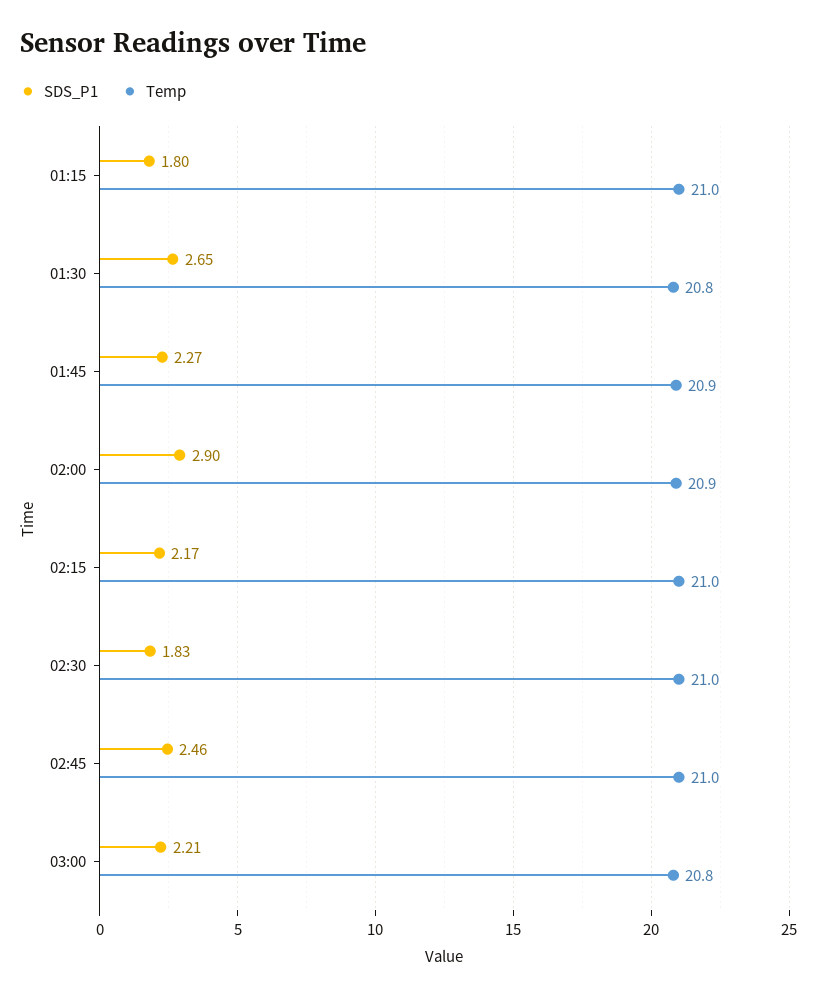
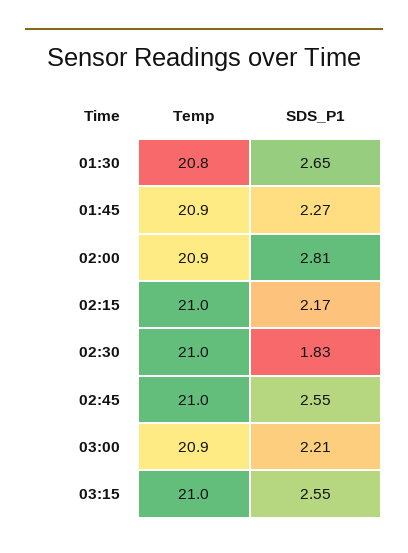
SDS_P1, 01:15: 1.8 -> none
Temp, 01:15: 21 -> none
SDS_P1, 02:00: 2.9 -> 2.81
SDS_P1, 02:45: 2.46 -> 2.55
Temp, 03:00: 20.8 -> 20.9
Temp, 03:15: none -> 21
SDS_P1, 03:15: none -> 2.55

